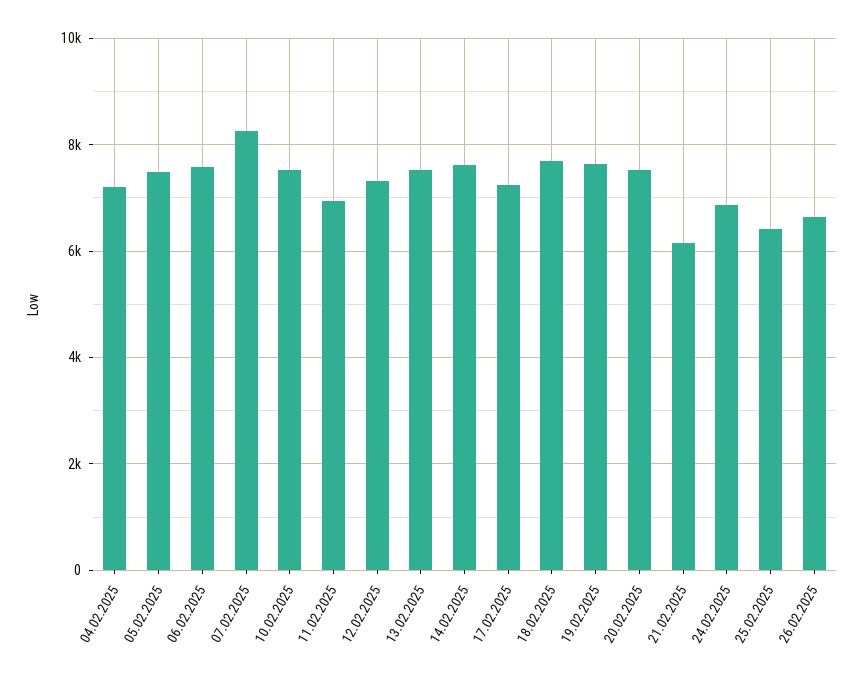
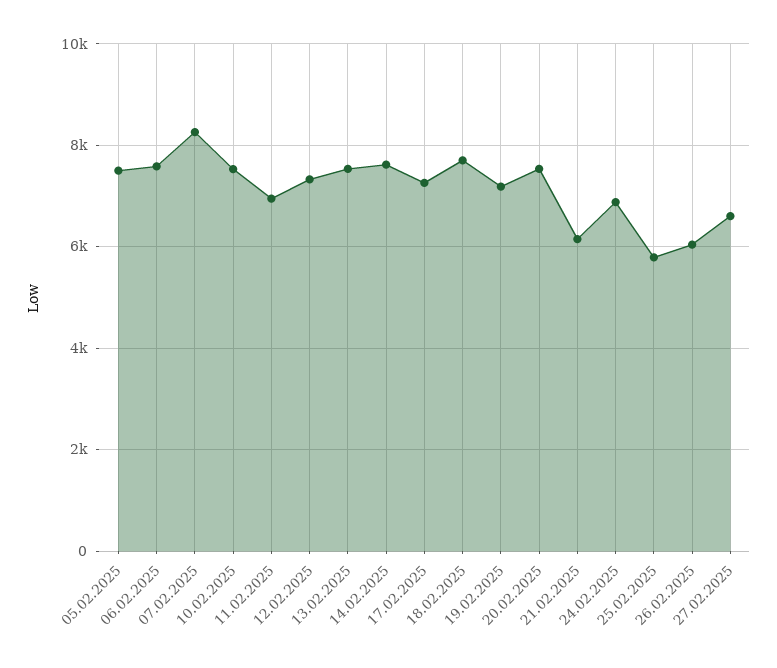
04.02.2025: 7200 -> none
19.02.2025: 7600 -> 7200
25.02.2025: 6400 -> 5800
26.02.2025: 6600 -> 6000
27.02.2025: none -> 6600

